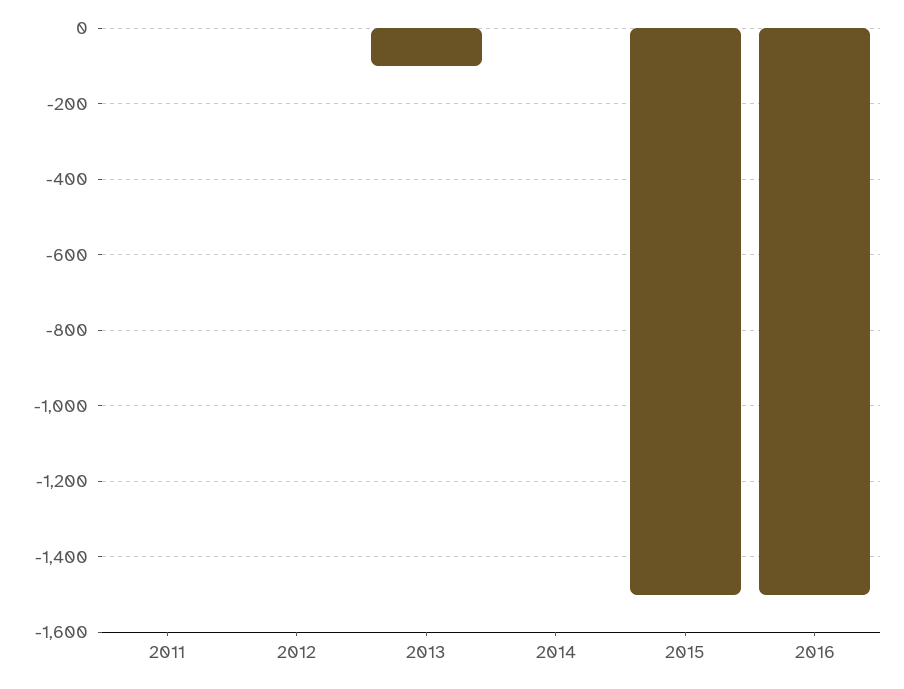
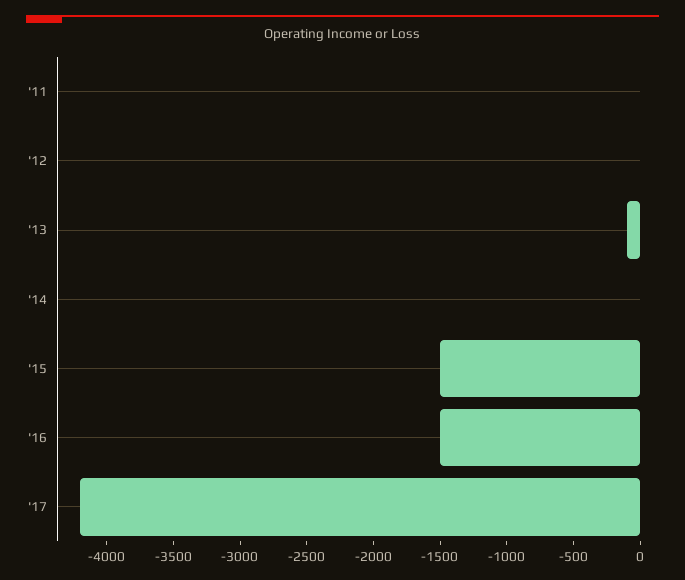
'17: none -> -4200

